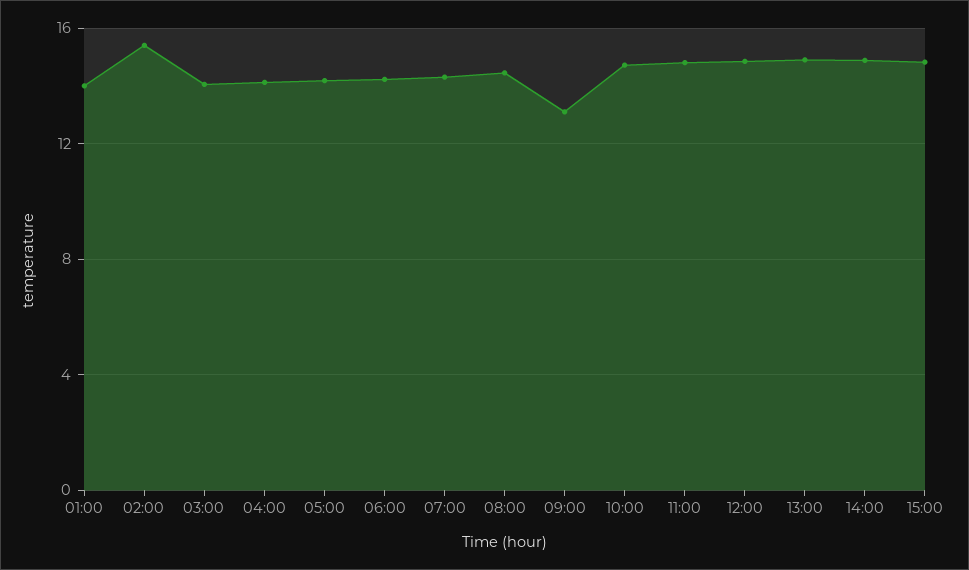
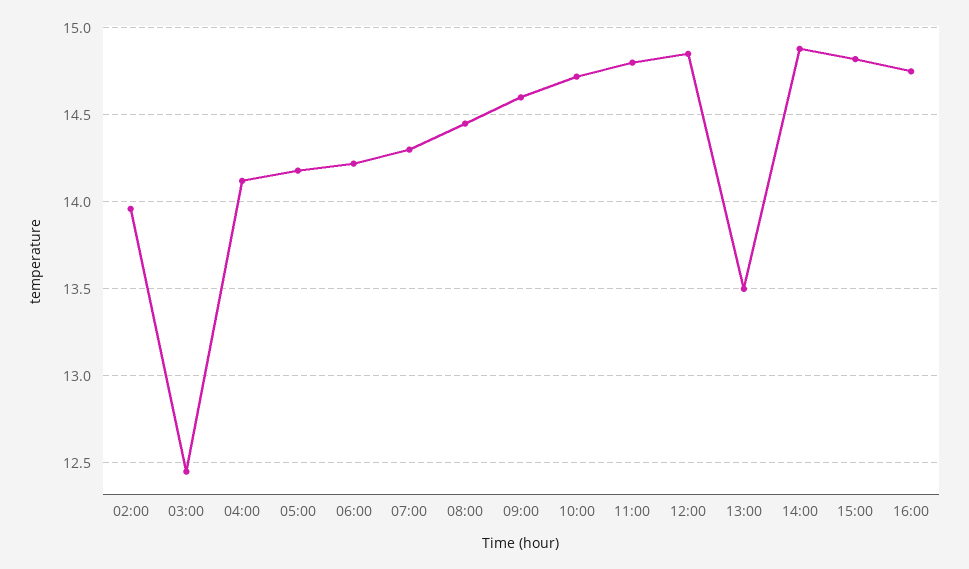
01:00: 14 -> none
02:00: 15.5 -> 13.95
03:00: 14 -> 12.45
09:00: 13 -> 14.6
13:00: 15 -> 13.5
16:00: none -> 14.75

